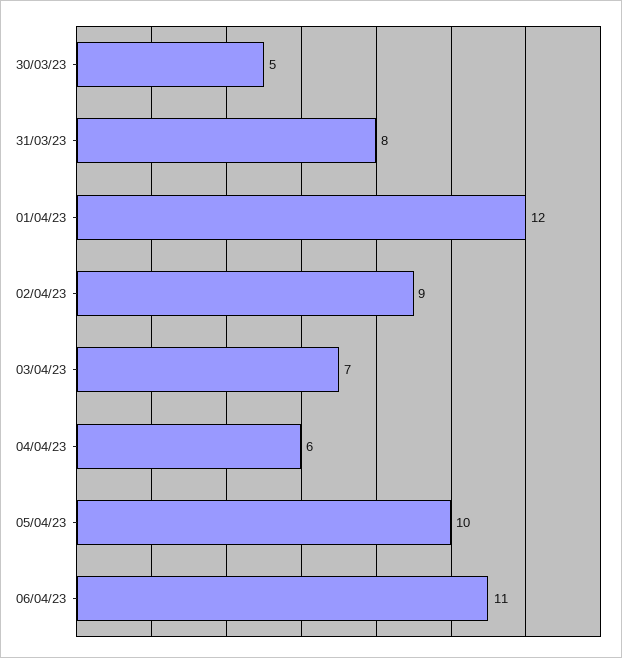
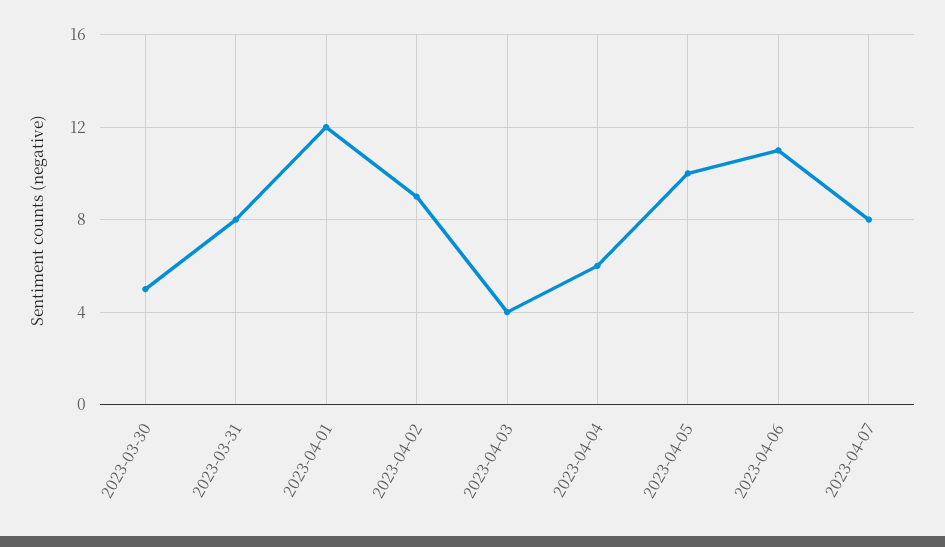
03/04/23: 7 -> 4
2023-04-07: none -> 8

